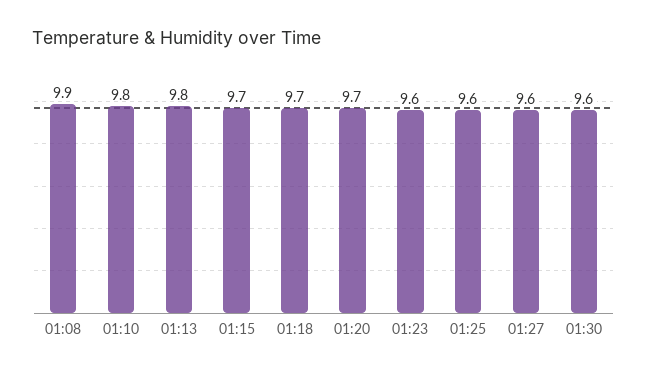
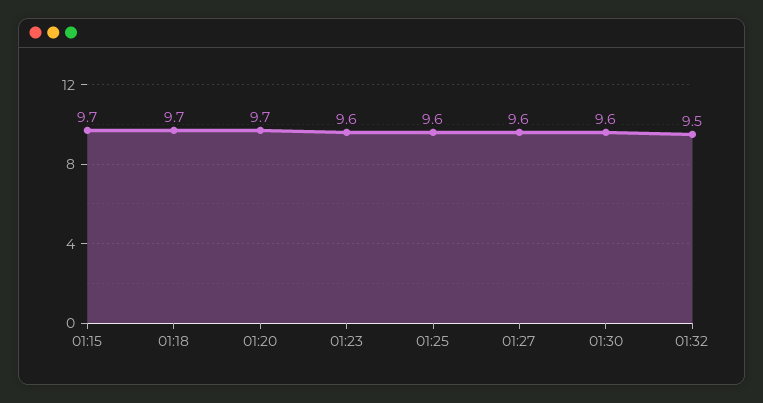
01:08: 9.9 -> none
01:10: 9.8 -> none
01:13: 9.8 -> none
01:32: none -> 9.5

